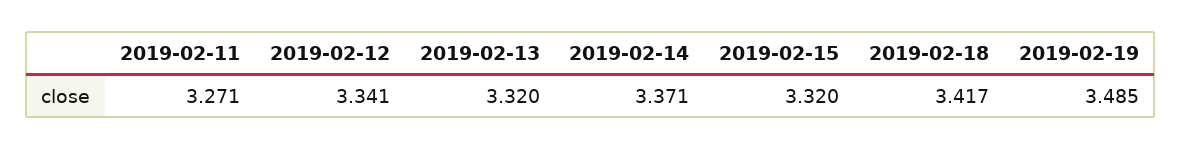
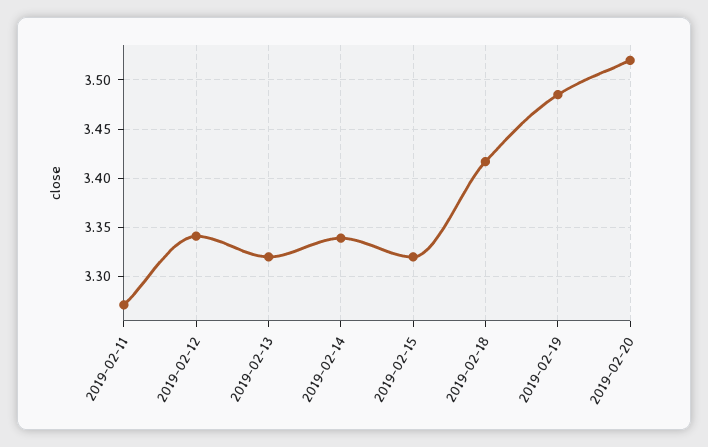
2019-02-14: 3.371 -> 3.34
2019-02-20: none -> 3.52

